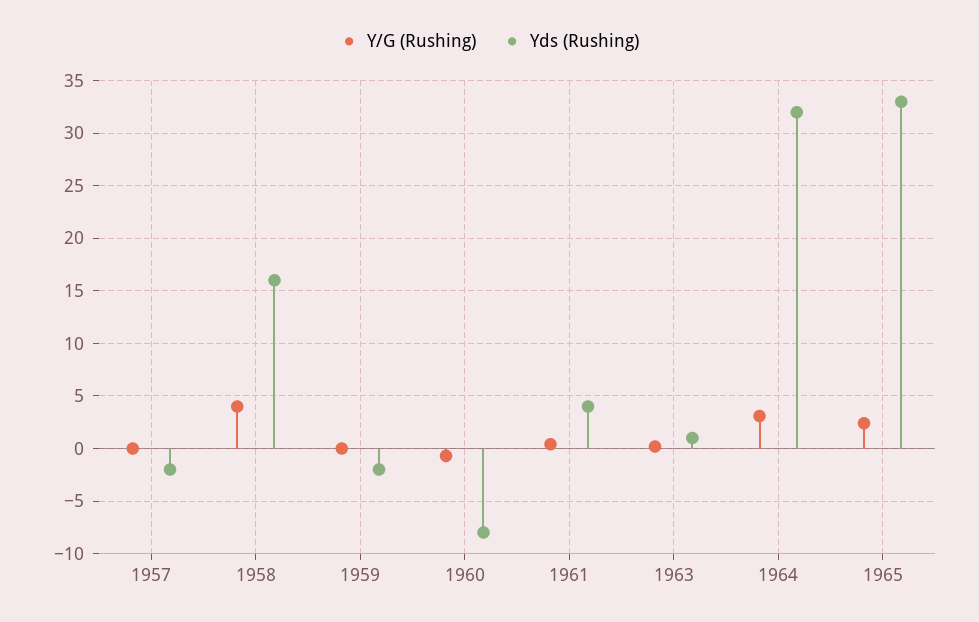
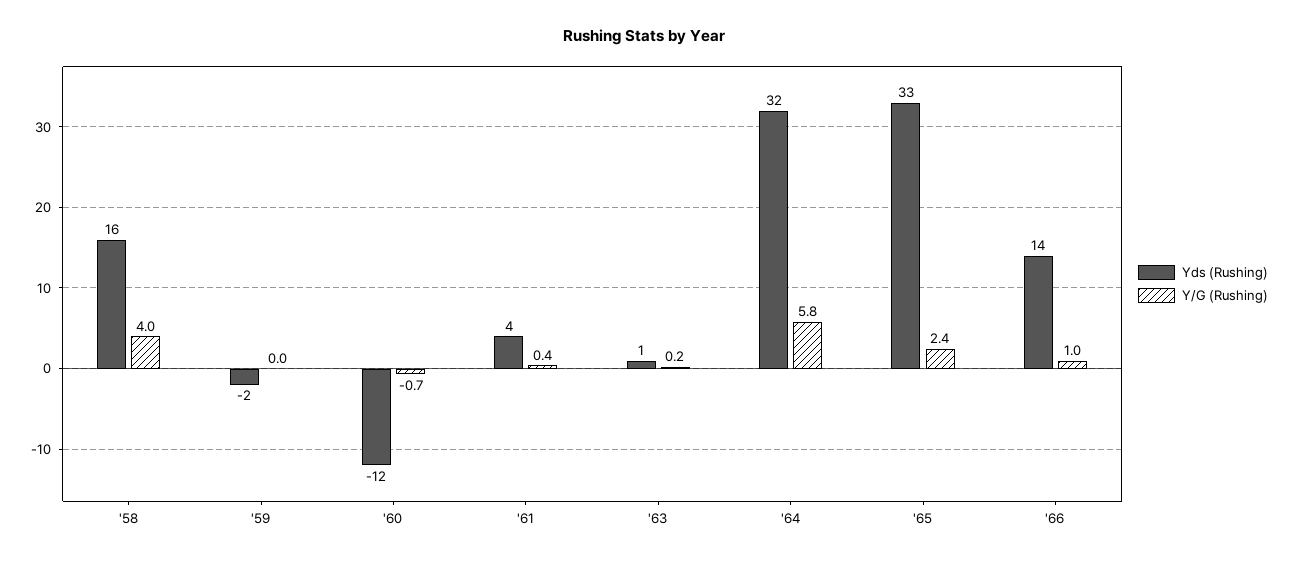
Y/G (Rushing), 1957: 0 -> none
Yds (Rushing), 1957: -2 -> none
Yds (Rushing), 1960: -8 -> -12
Y/G (Rushing), 1964: 3 -> 5.8
Yds (Rushing), '66: none -> 14
Y/G (Rushing), '66: none -> 1

